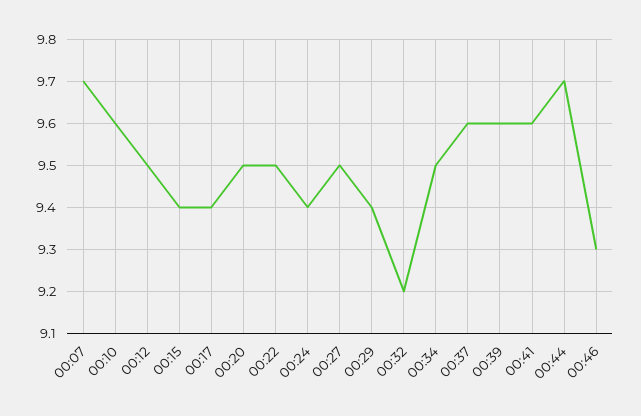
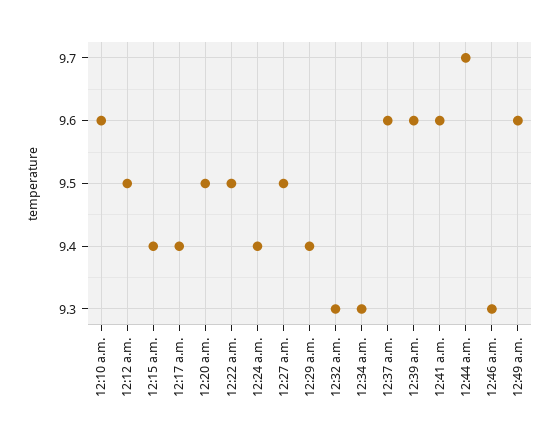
00:07: 9.7 -> none
00:32: 9.2 -> 9.3
00:34: 9.5 -> 9.3
12:49 a.m.: none -> 9.6

